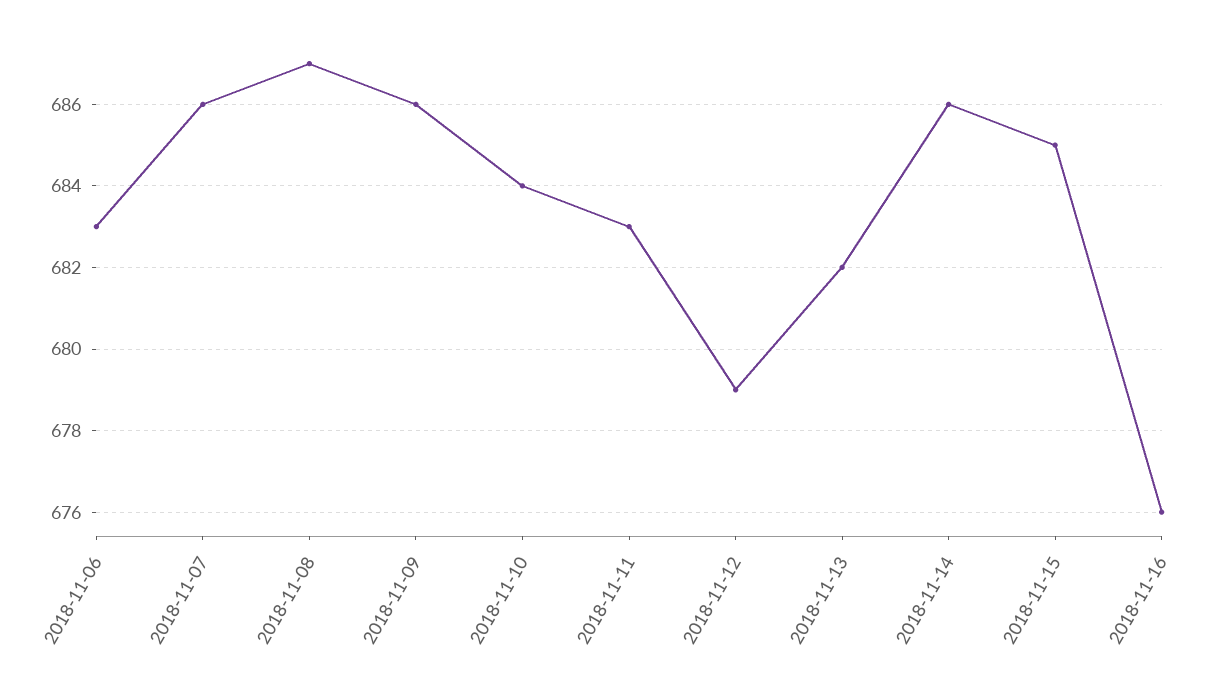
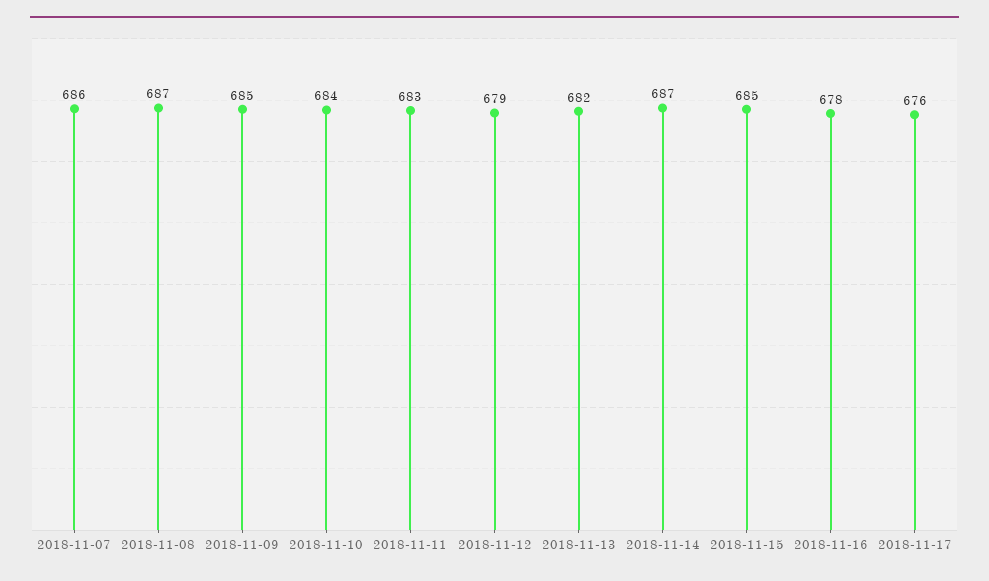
2018-11-06: 683 -> none
2018-11-09: 686 -> 685
2018-11-14: 686 -> 687
2018-11-16: 676 -> 678
2018-11-17: none -> 676

